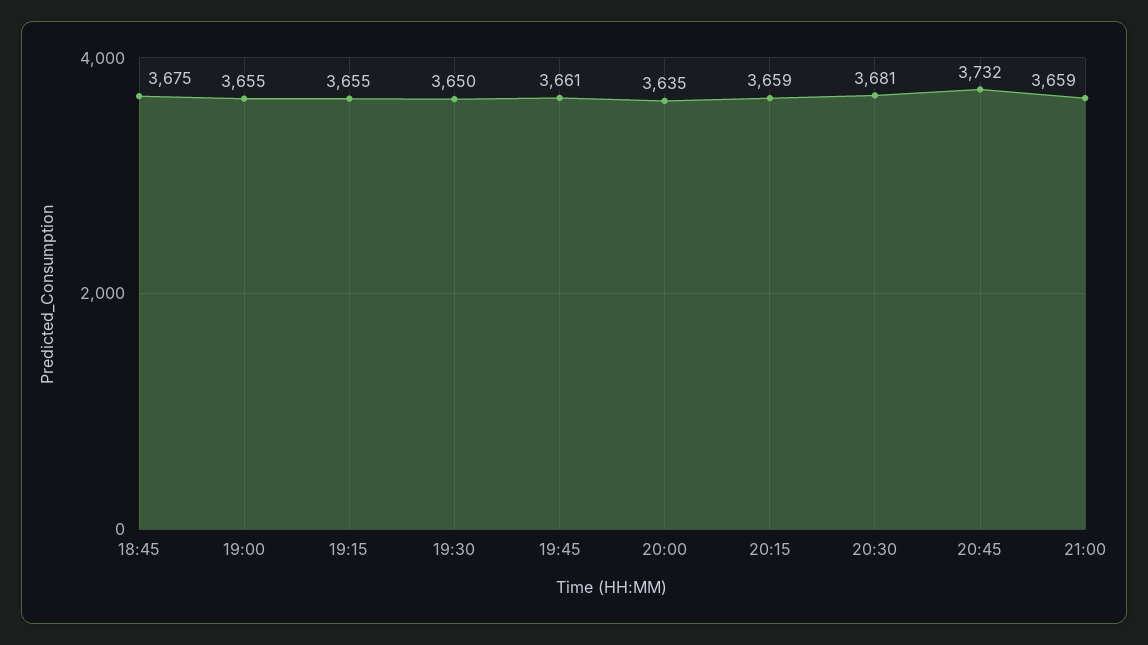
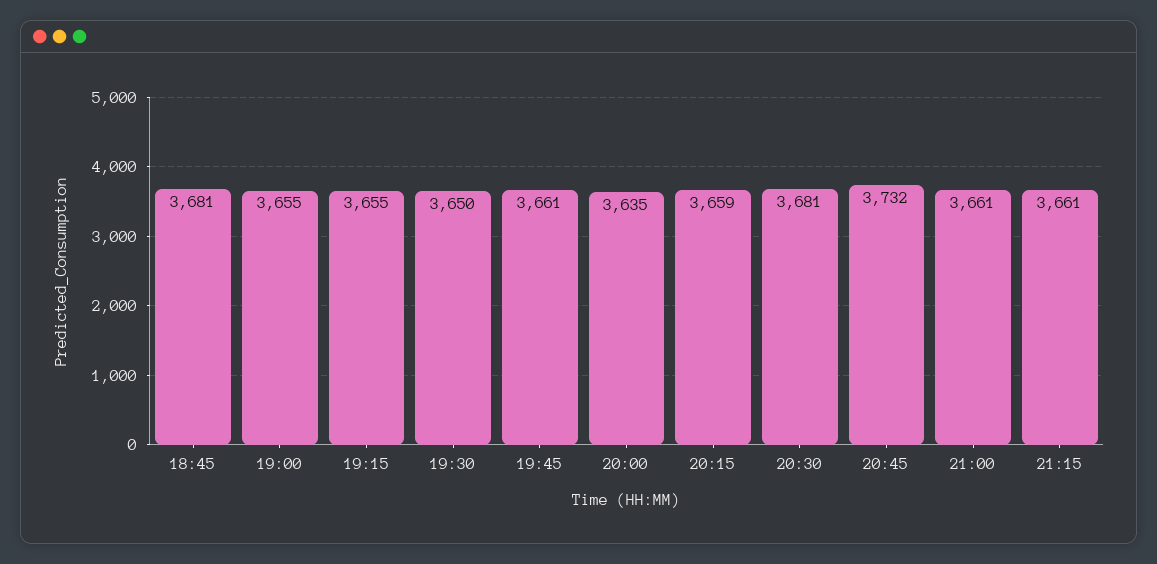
18:45: 3675 -> 3681
21:00: 3659 -> 3661
21:15: none -> 3661

